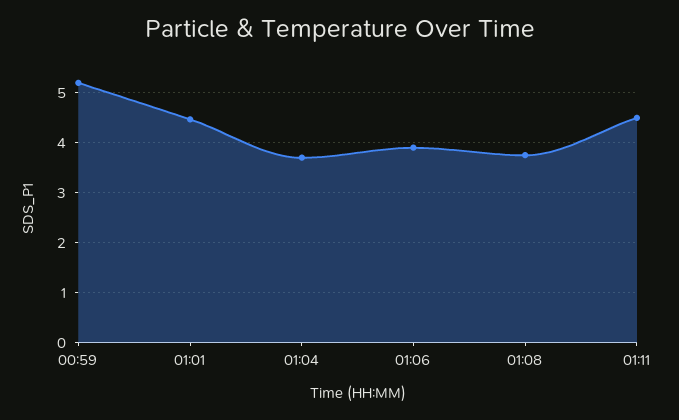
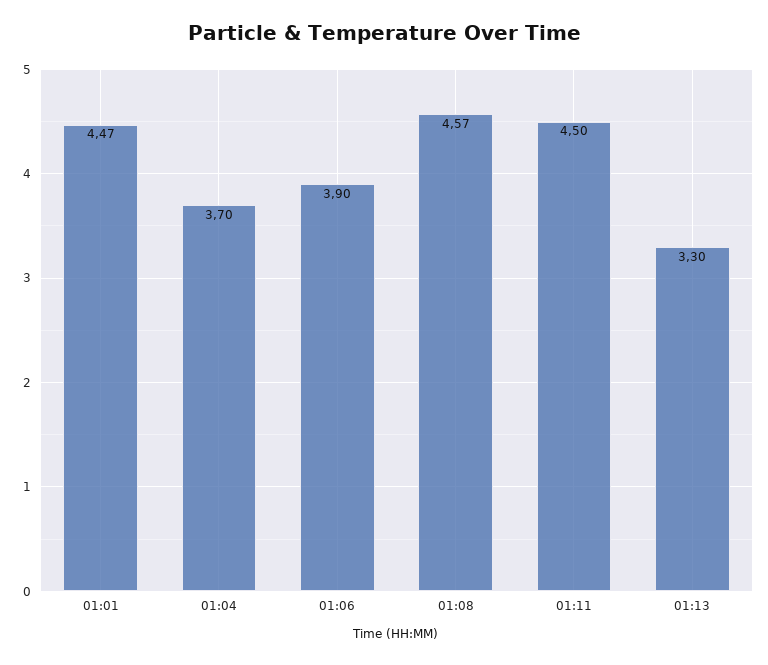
00:59: 5.2 -> none
01:08: 3.8 -> 4.57
01:13: none -> 3.3

